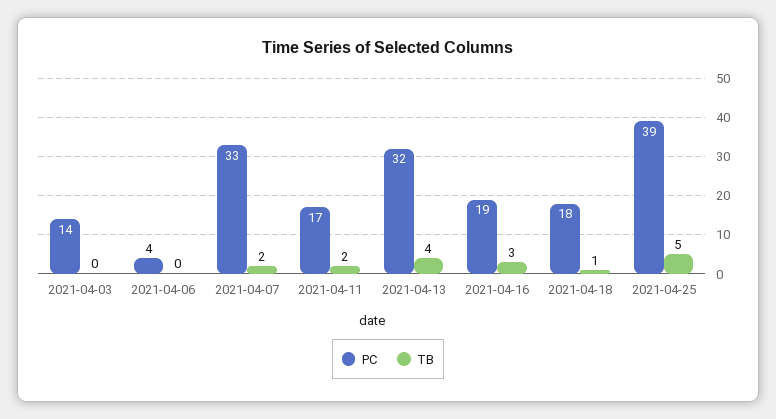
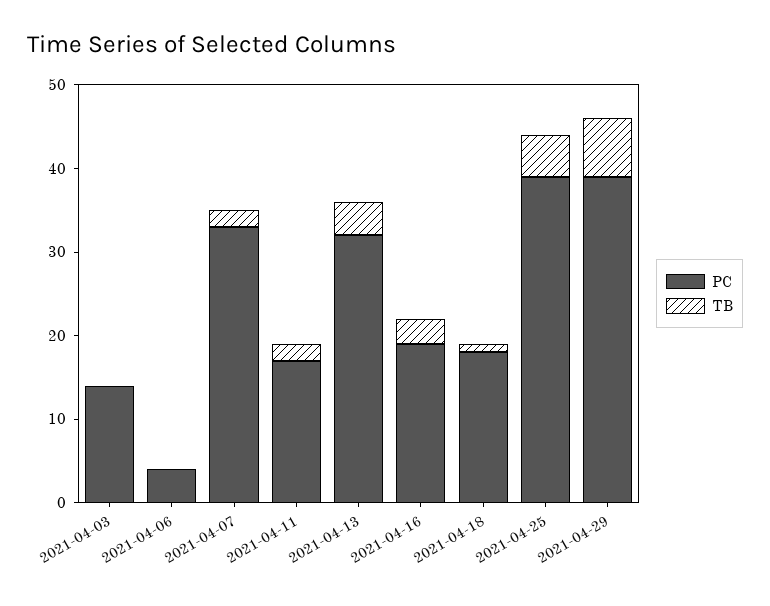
PC, 2021-04-29: none -> 39
TB, 2021-04-29: none -> 7

